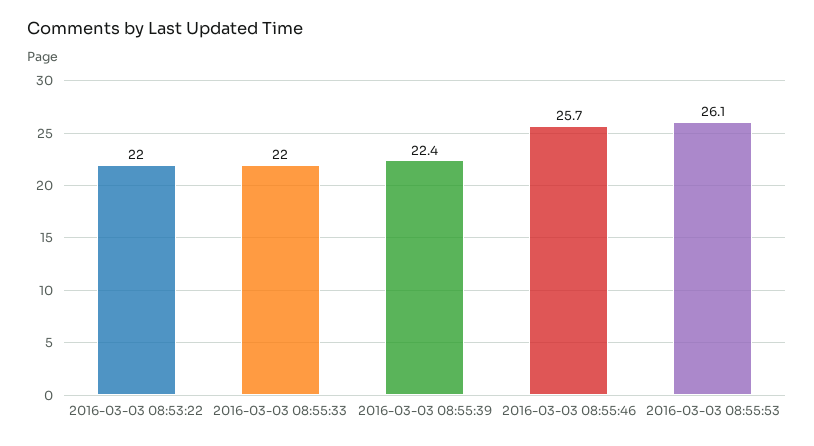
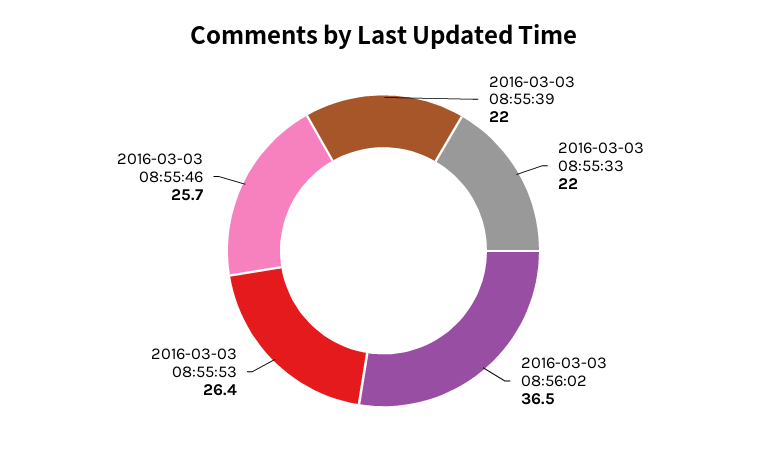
2016-03-03 08:53:22: 22 -> none
2016-03-03 08:55:39: 22.4 -> 22
2016-03-03 08:55:53: 26.1 -> 26.4
2016-03-03 08:56:02: none -> 36.5

